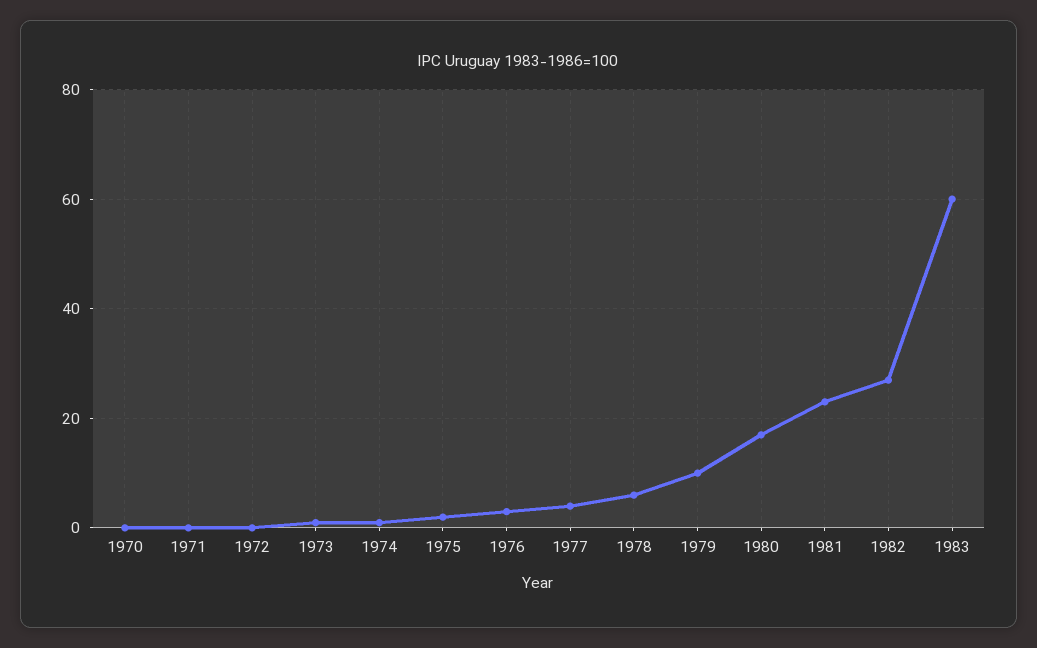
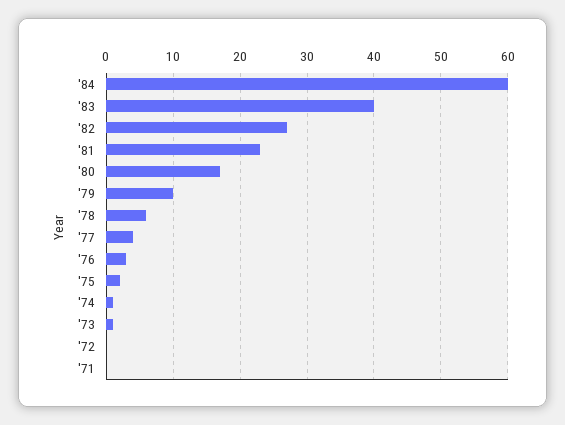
1970: 0 -> none
1983: 60 -> 40
'84: none -> 60

